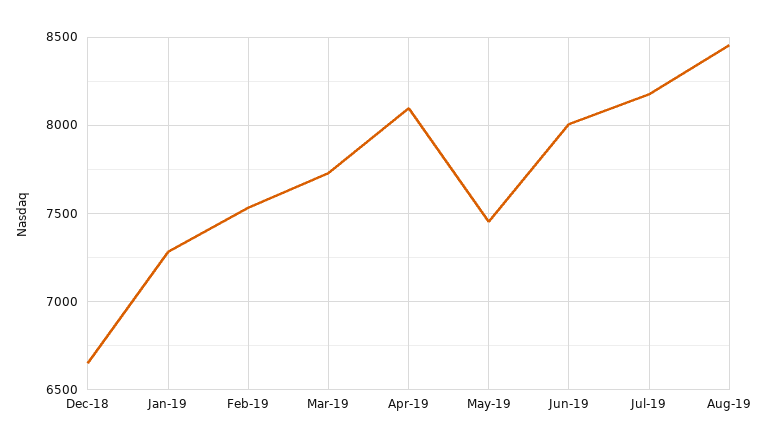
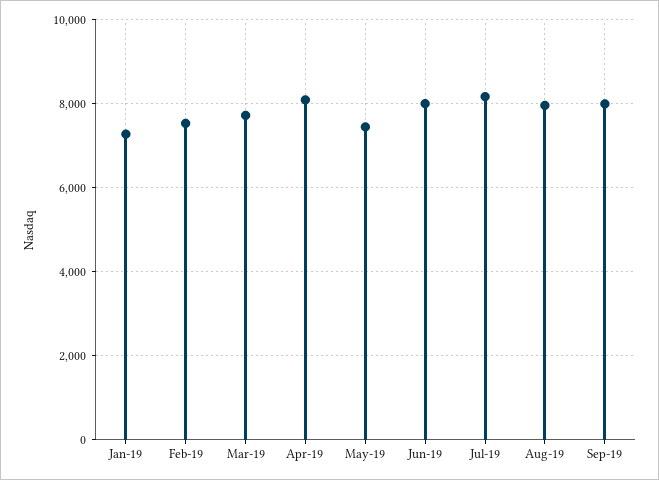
Dec-18: 6650 -> none
Aug-19: 8450 -> 8000
Sep-19: none -> 8000

